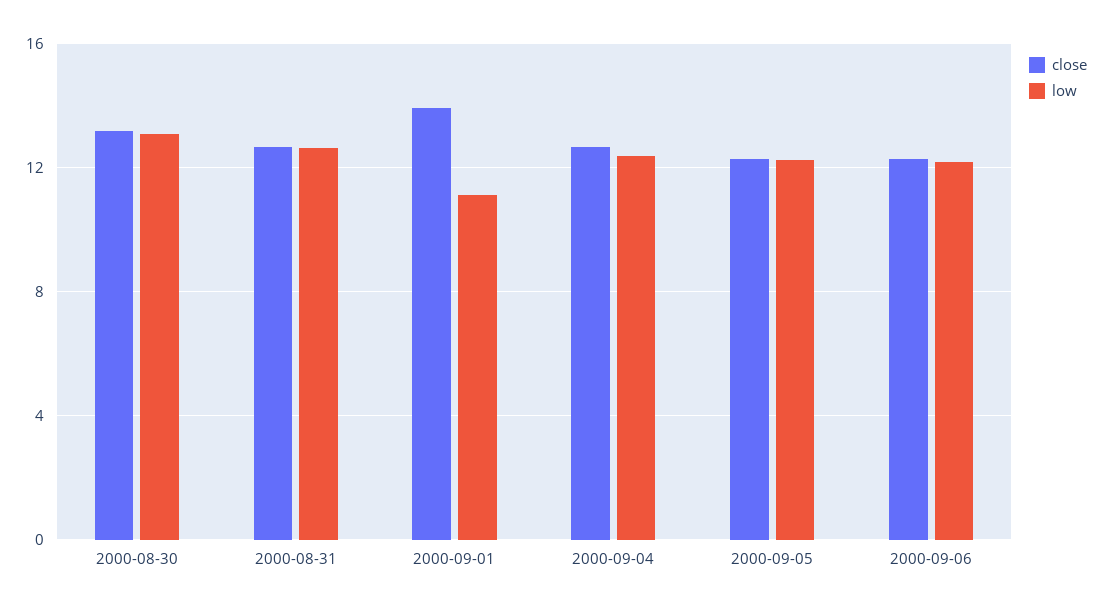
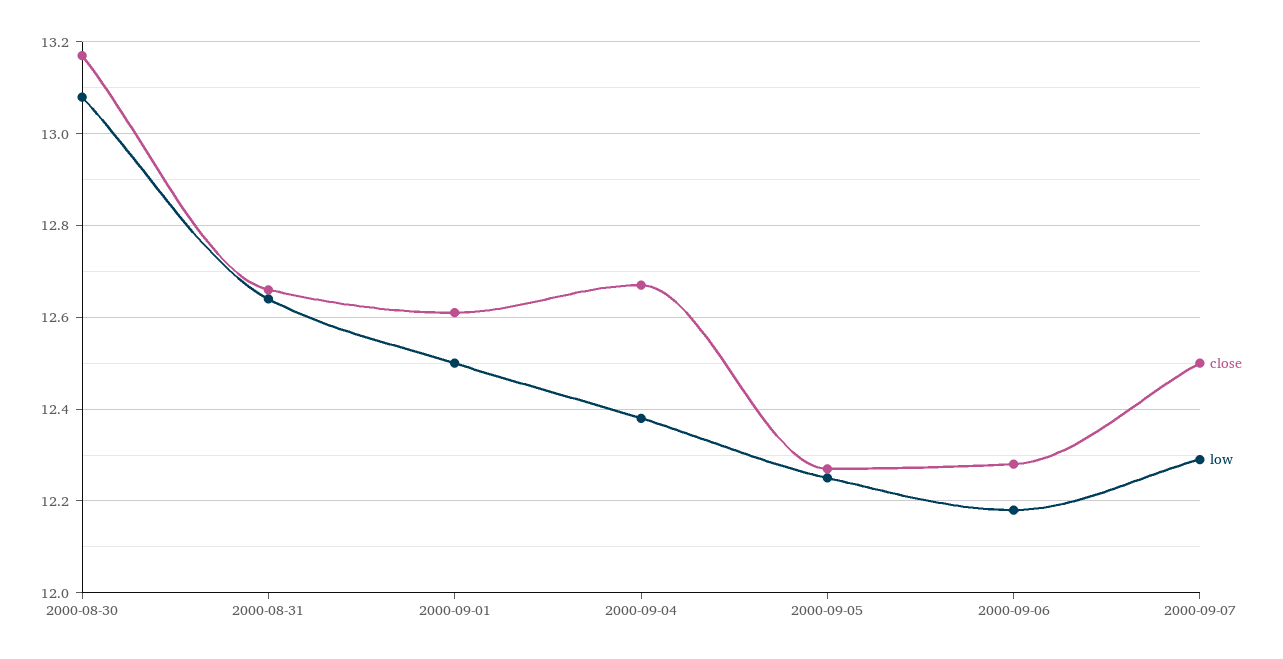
close, 2000-09-01: 14 -> 12.6
low, 2000-09-01: 11 -> 12.5
close, 2000-09-07: none -> 12.5
low, 2000-09-07: none -> 12.3

